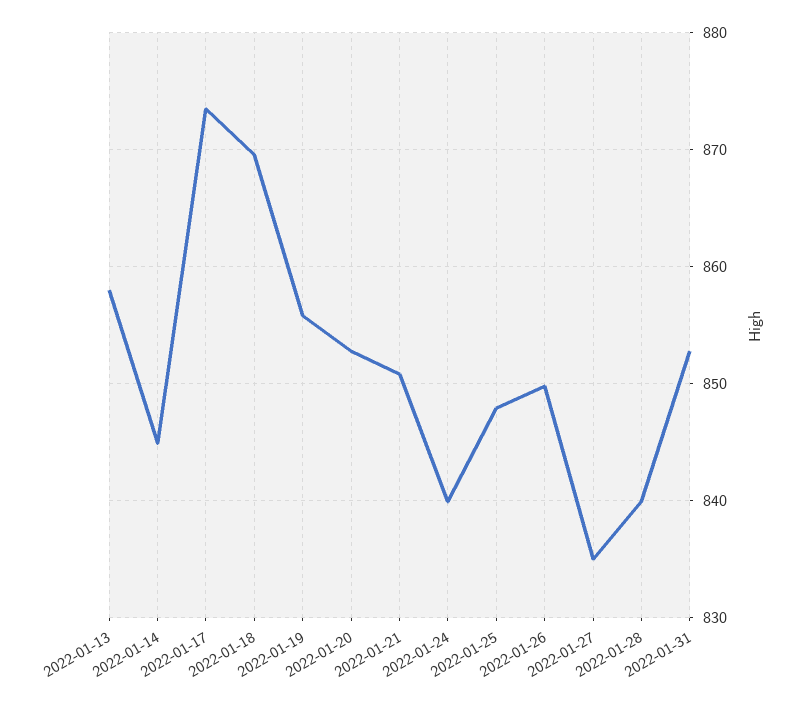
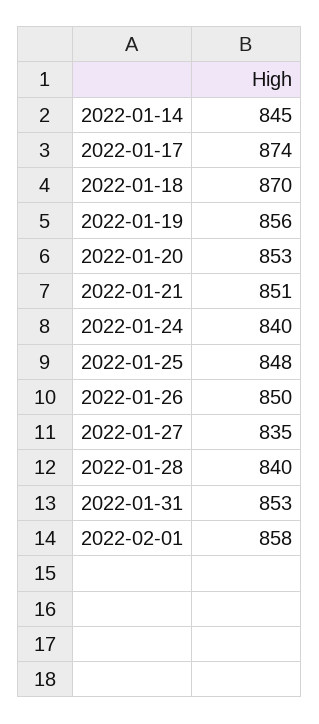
2022-01-13: 858 -> none
2022-02-01: none -> 858

